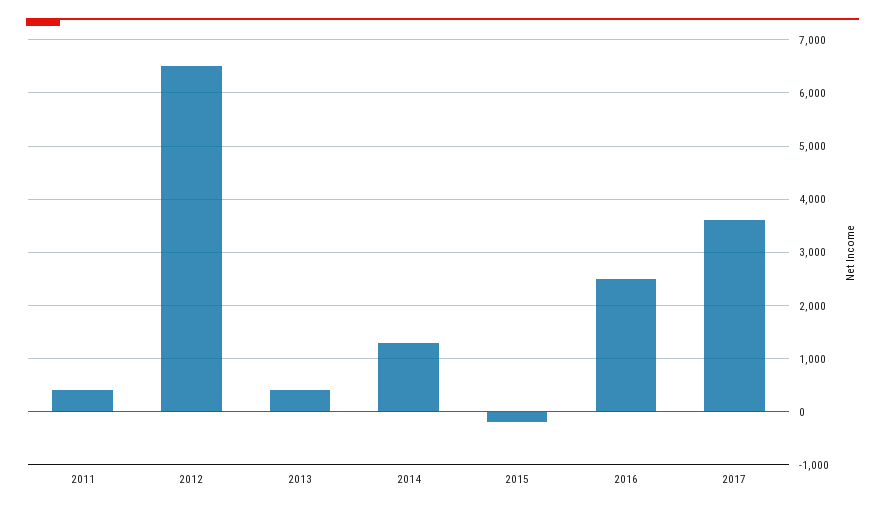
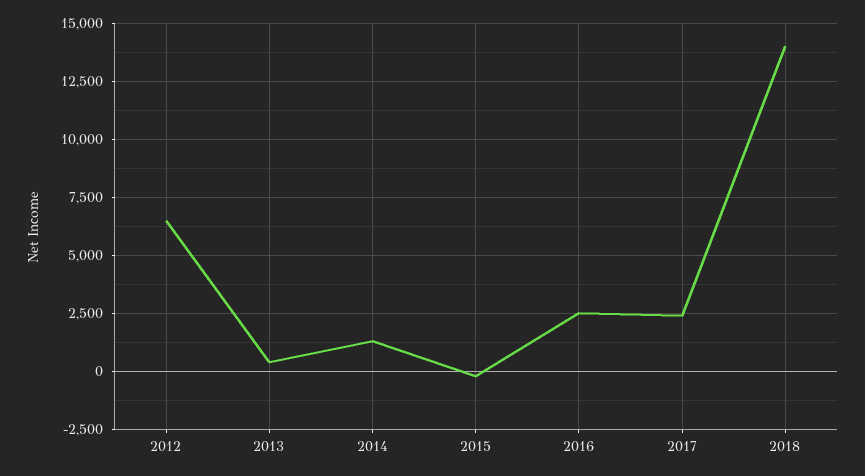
2011: 400 -> none
2017: 3600 -> 2500
2018: none -> 14000

